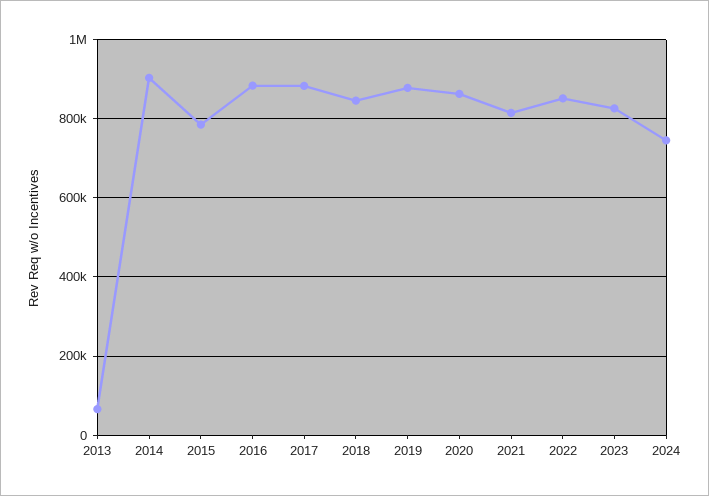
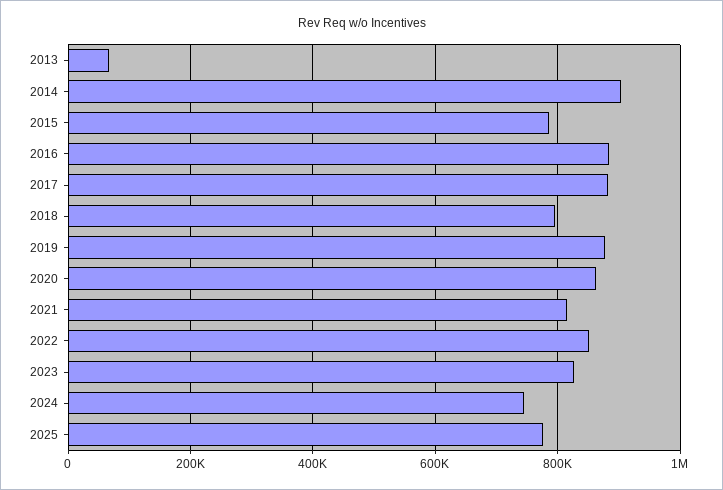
2018: 840000 -> 800000
2025: none -> 780000

